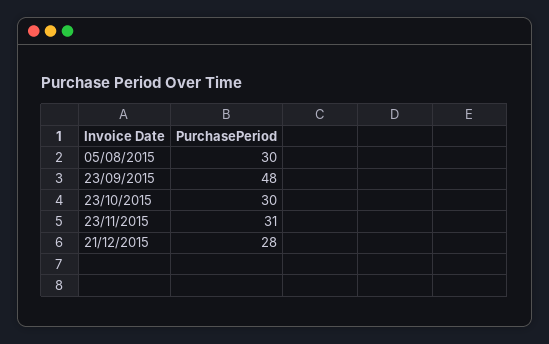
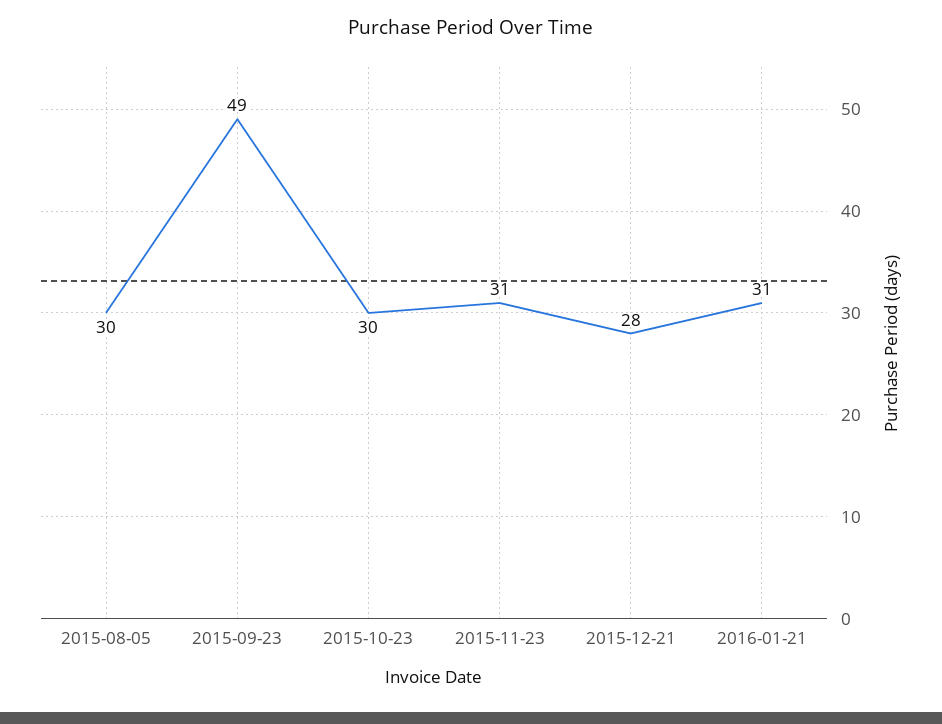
23/09/2015: 48 -> 49
2016-01-21: none -> 31

